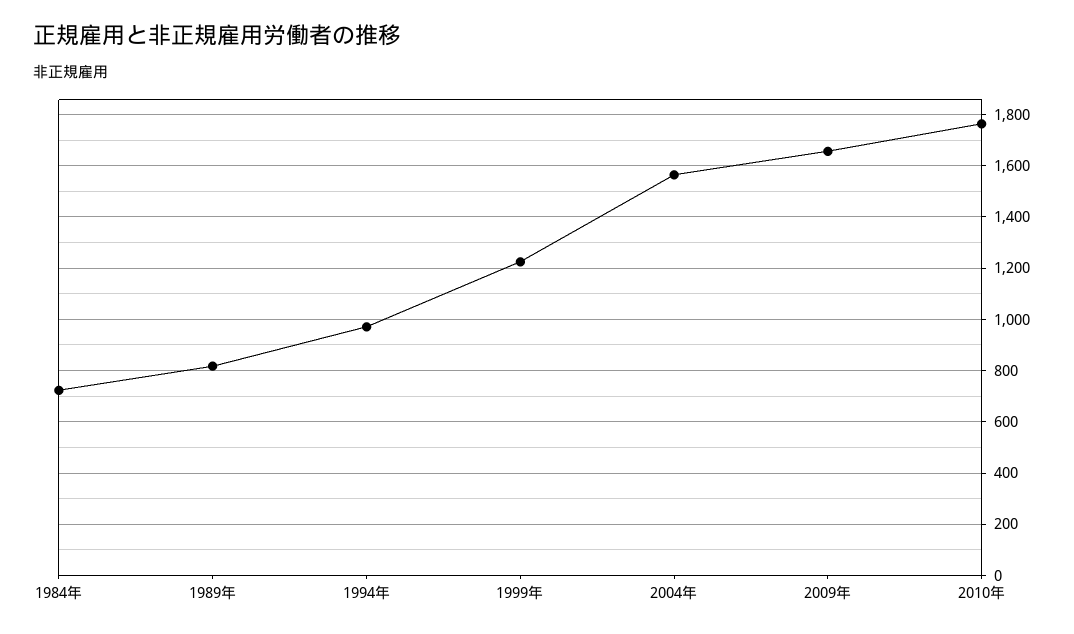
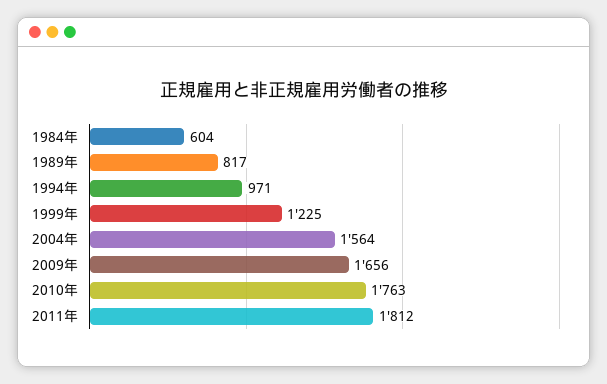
1984年: 725 -> 604
2011年: none -> 1812

